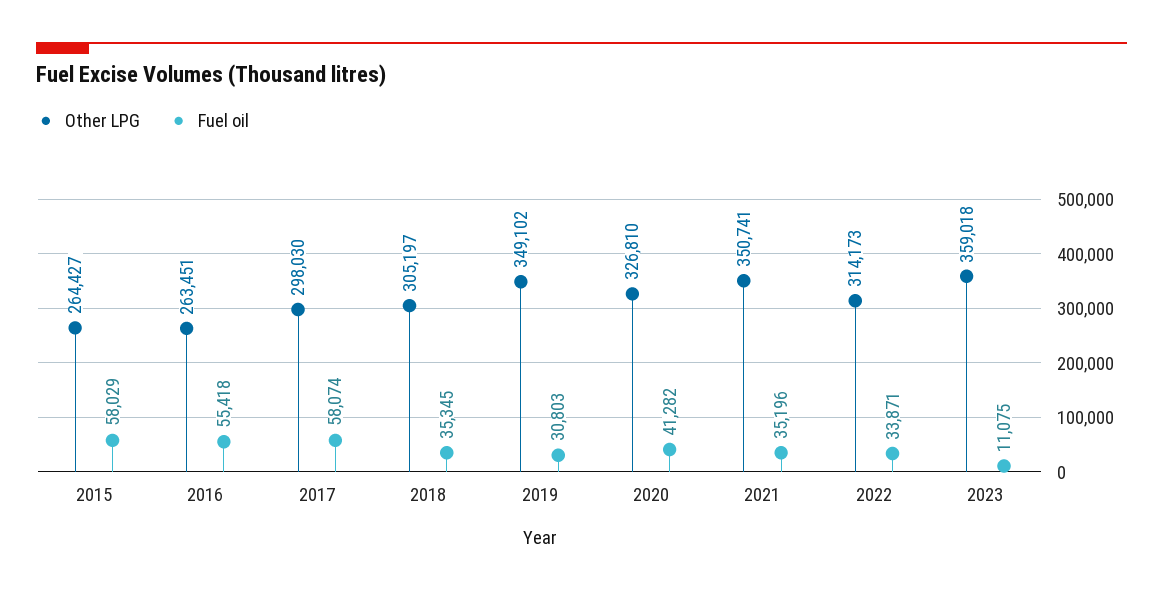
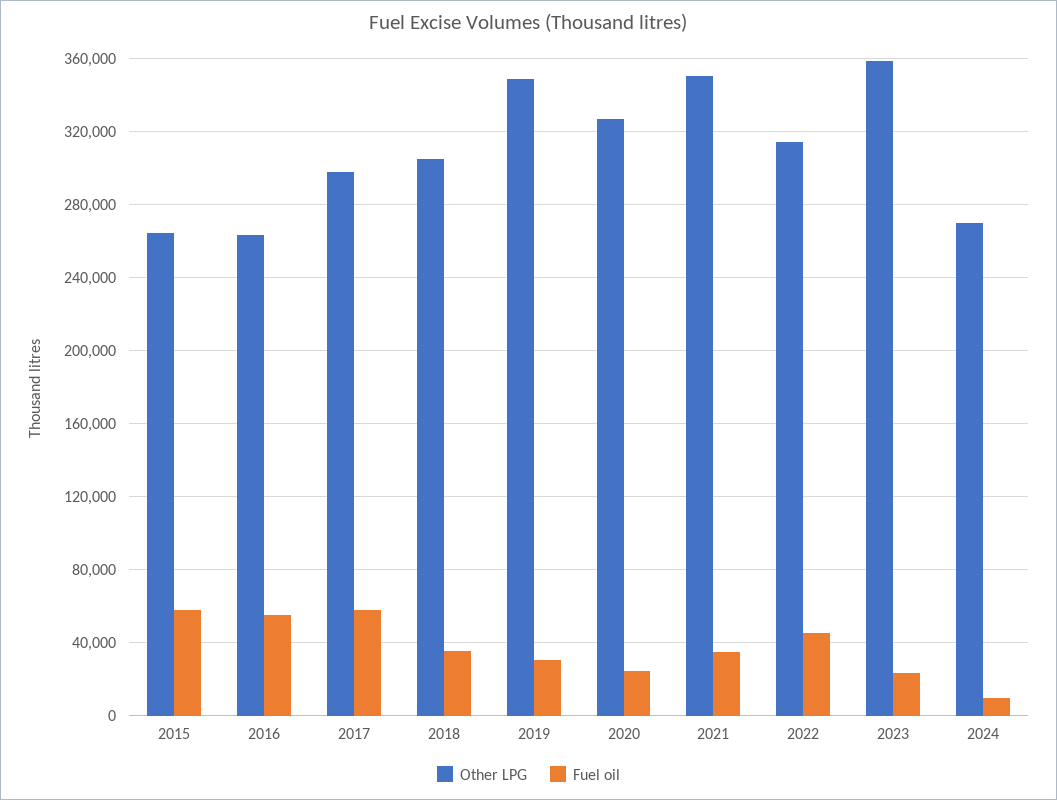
Fuel oil, 2020: 41282 -> 25000
Fuel oil, 2022: 33871 -> 45000
Fuel oil, 2023: 11075 -> 25000
Other LPG, 2024: none -> 270000
Fuel oil, 2024: none -> 10000

